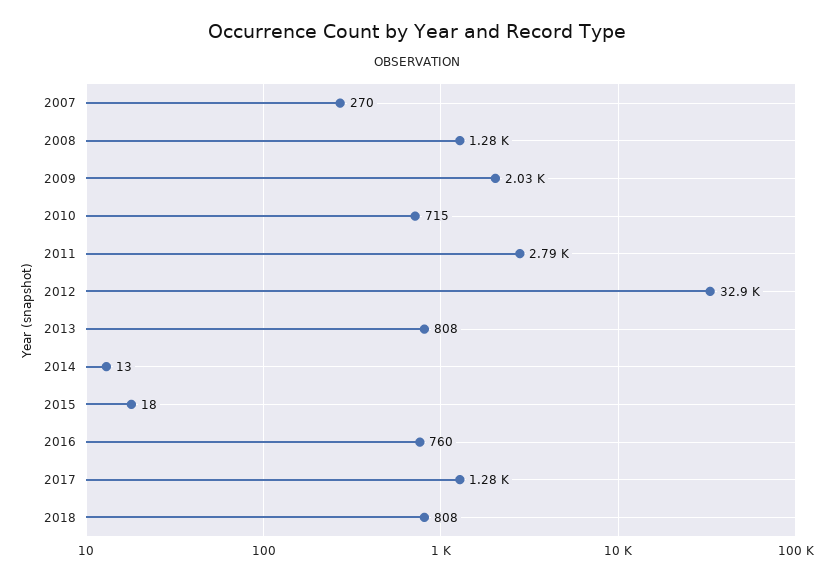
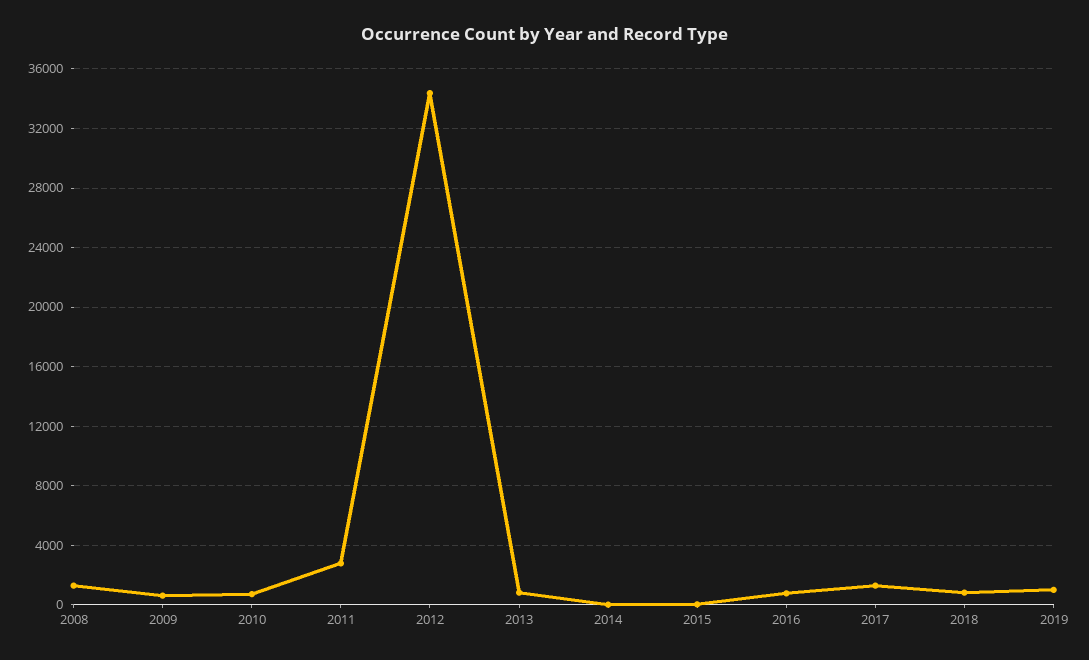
2007: 270 -> none
2009: 2030 -> 500
2012: 32900 -> 34500
2019: none -> 1000

